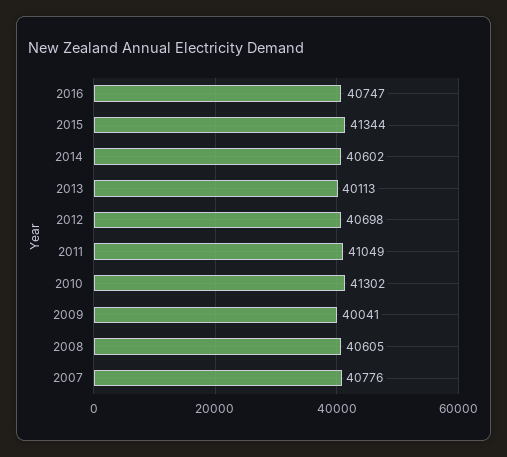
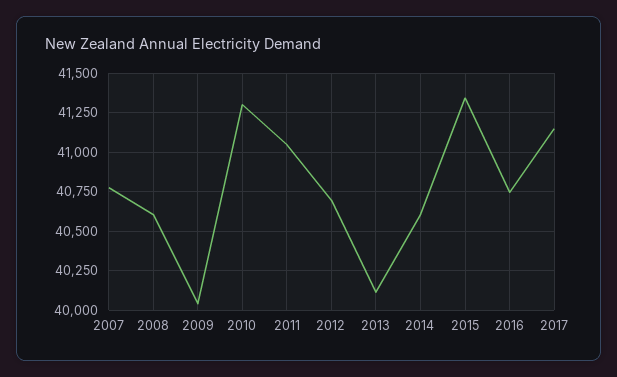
2017: none -> 41150

